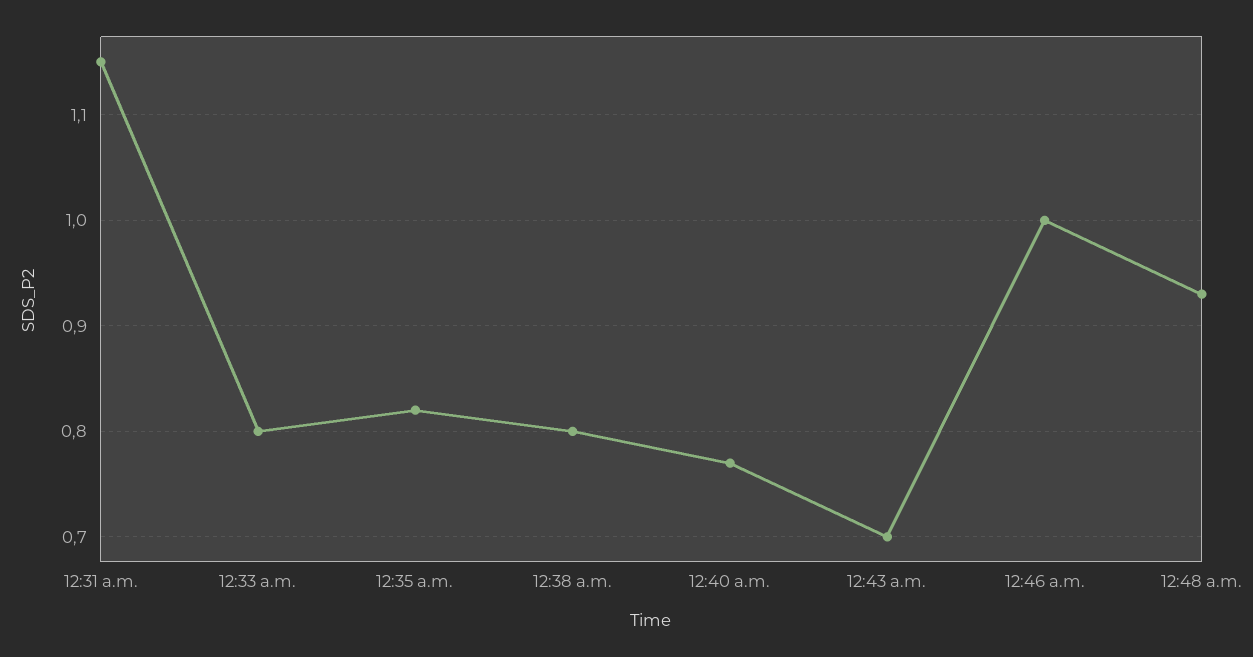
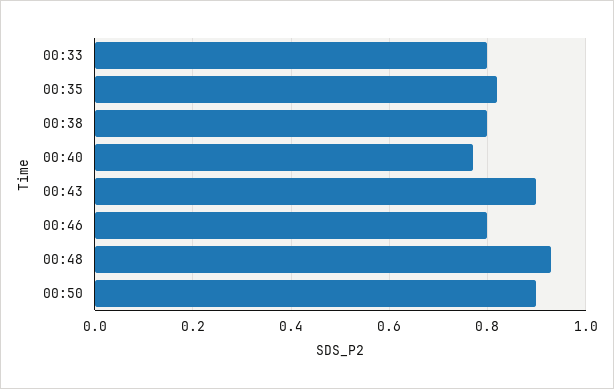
12:31 a.m.: 1.15 -> none
12:43 a.m.: 0.7 -> 0.9
12:46 a.m.: 1 -> 0.8
00:50: none -> 0.9

